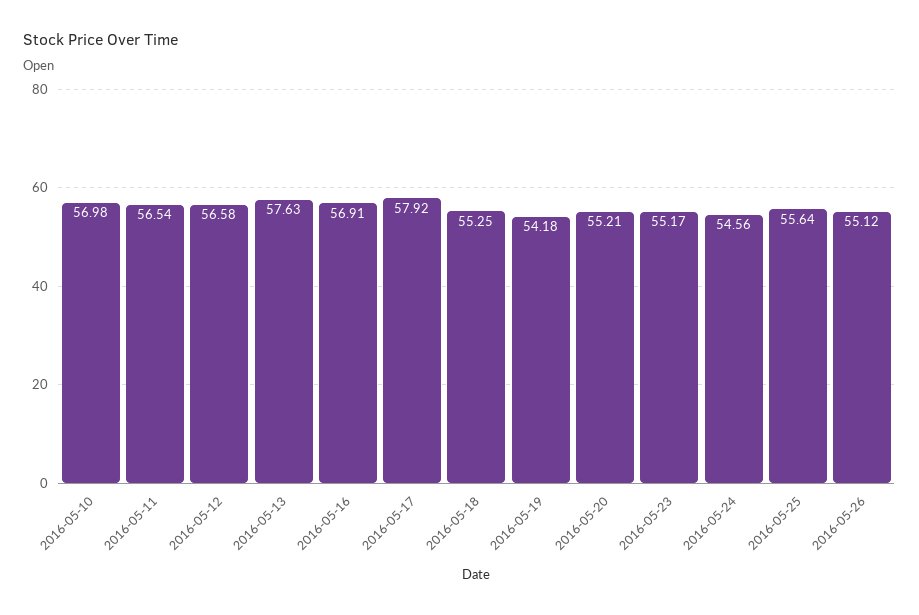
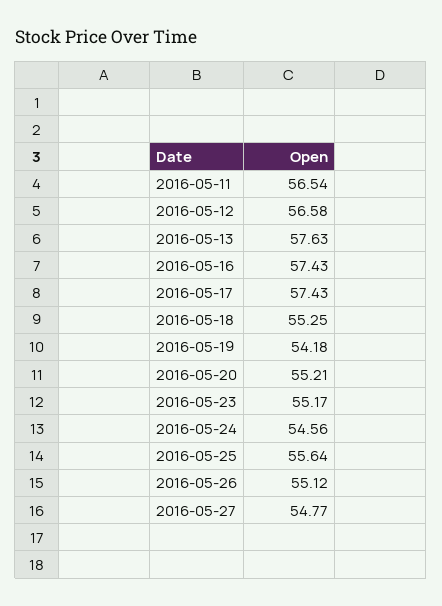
2016-05-10: 56.98 -> none
2016-05-16: 56.91 -> 57.43
2016-05-17: 57.92 -> 57.43
2016-05-27: none -> 54.77

